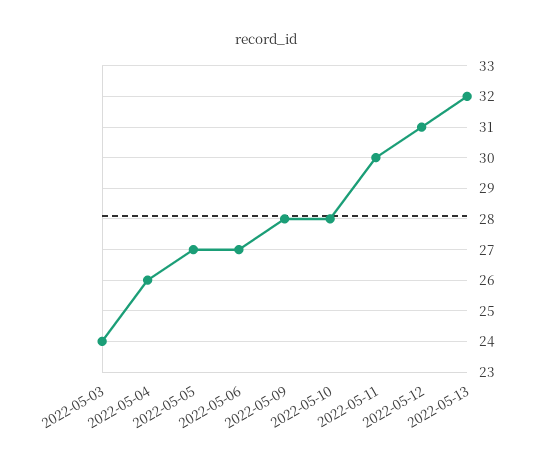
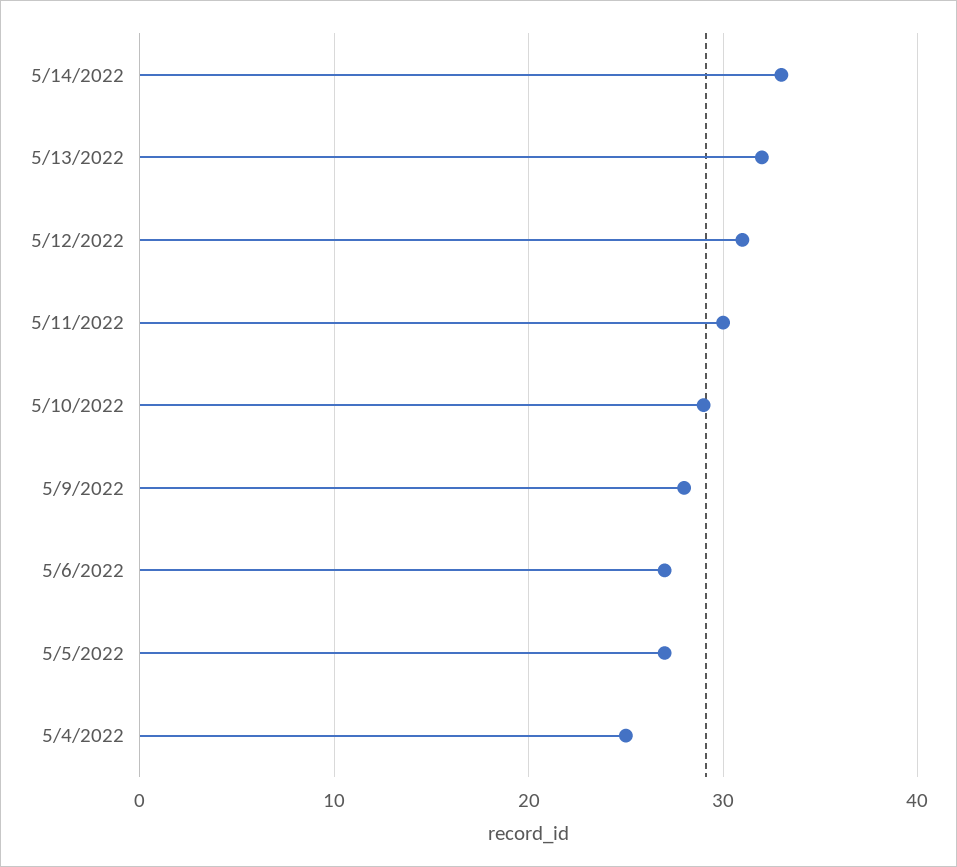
2022-05-03: 24 -> none
2022-05-04: 26 -> 25
2022-05-10: 28 -> 29
5/14/2022: none -> 33

